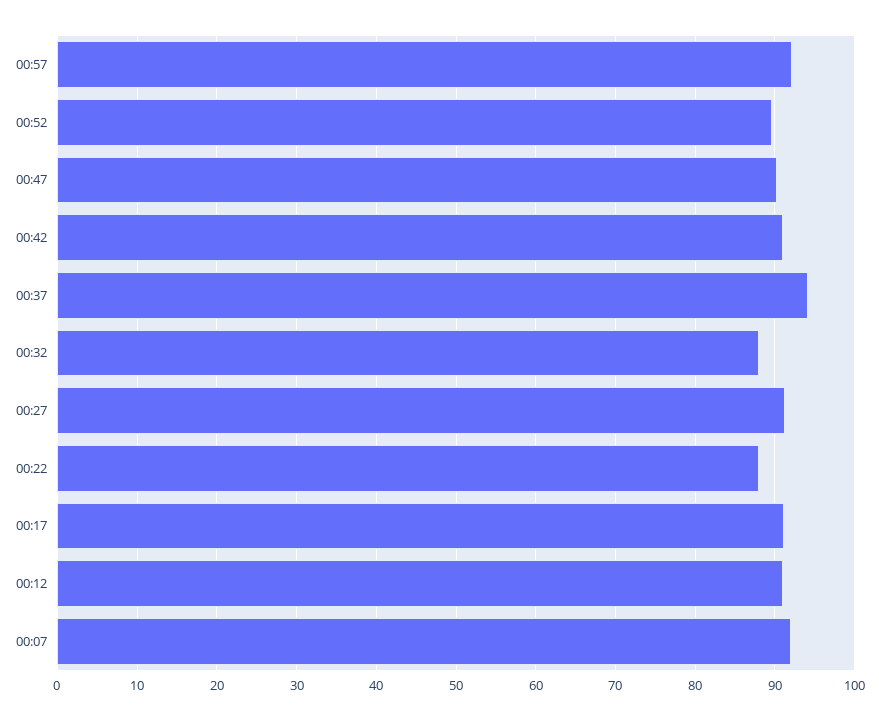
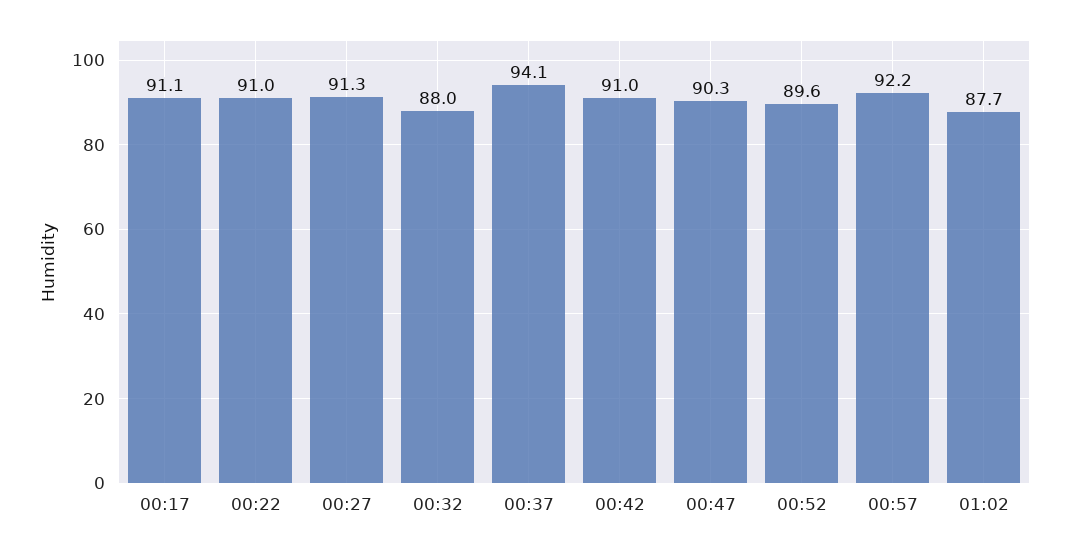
00:22: 88 -> 91
00:12: 91 -> none
00:07: 92 -> none
01:02: none -> 87.7

